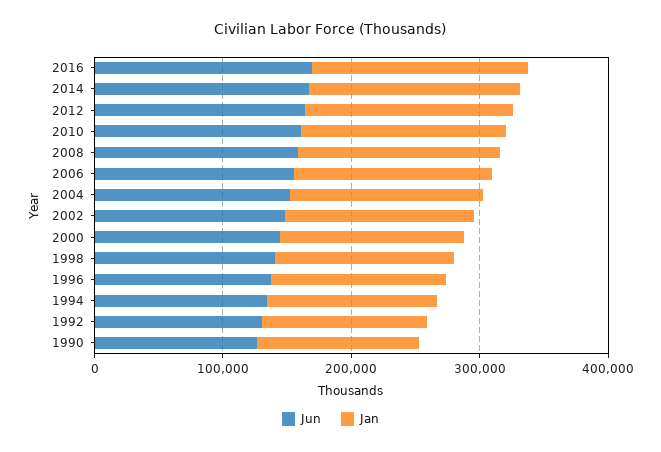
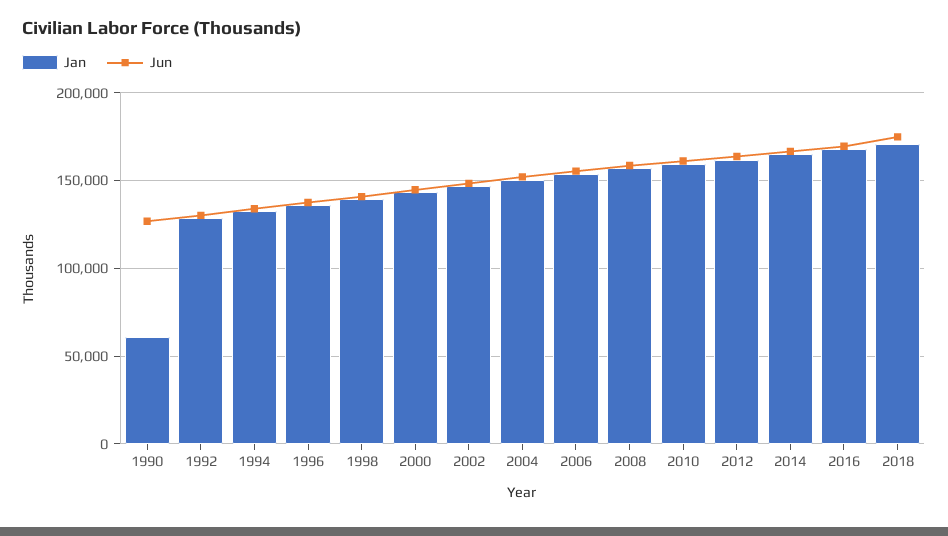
Jan, 1990: 120000 -> 60000
Jan, 2018: none -> 170000
Jun, 2018: none -> 175000

